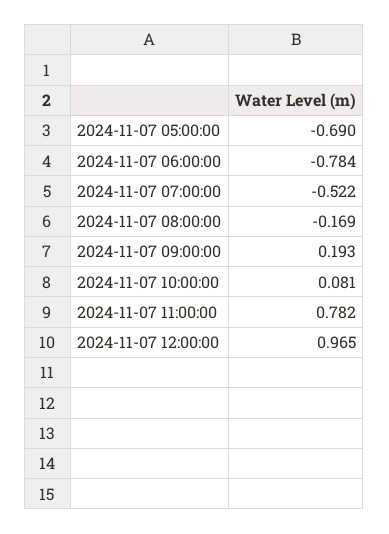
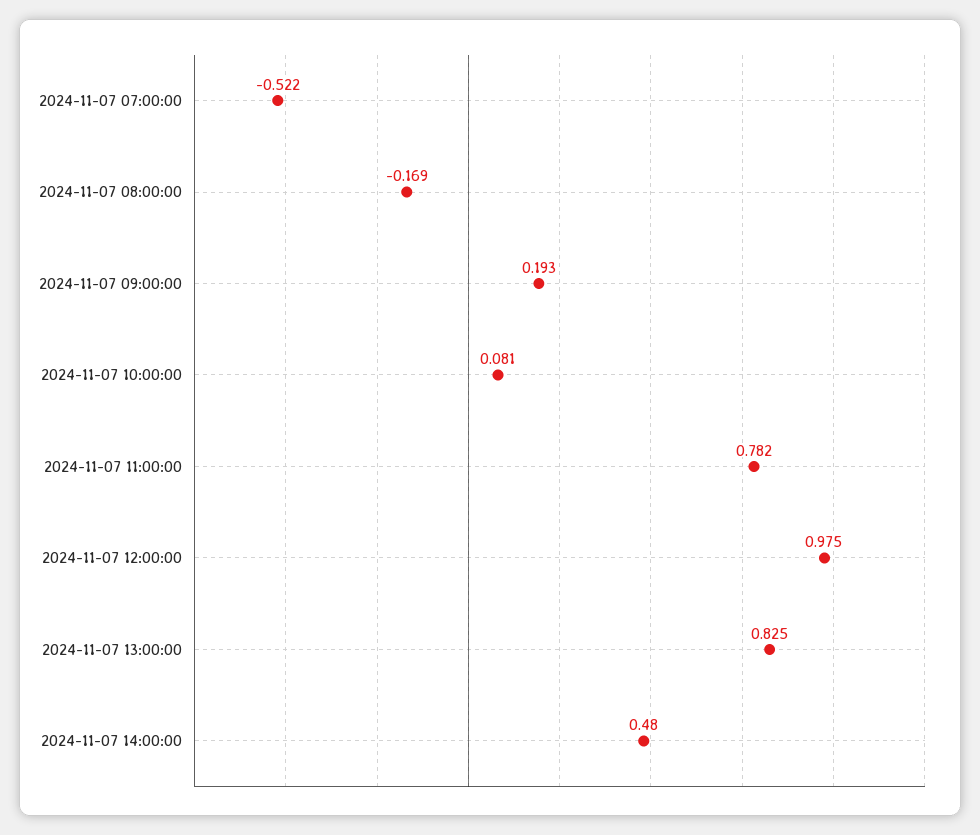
2024-11-07 05:00:00: -0.69 -> none
2024-11-07 06:00:00: -0.784 -> none
2024-11-07 12:00:00: 0.965 -> 0.975
2024-11-07 13:00:00: none -> 0.825
2024-11-07 14:00:00: none -> 0.48

